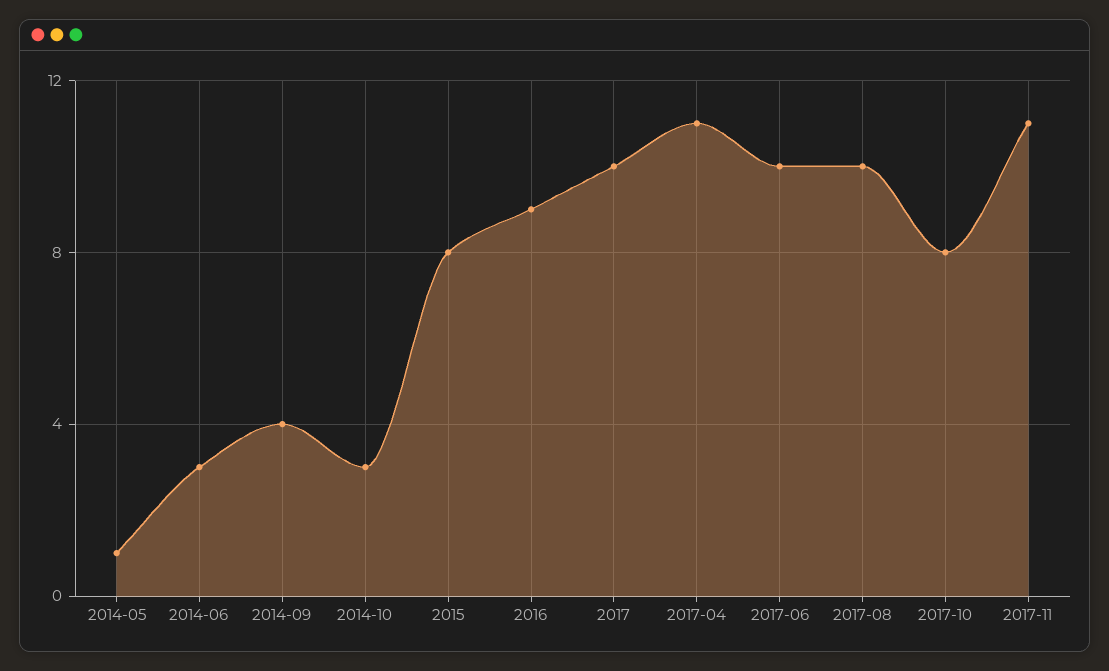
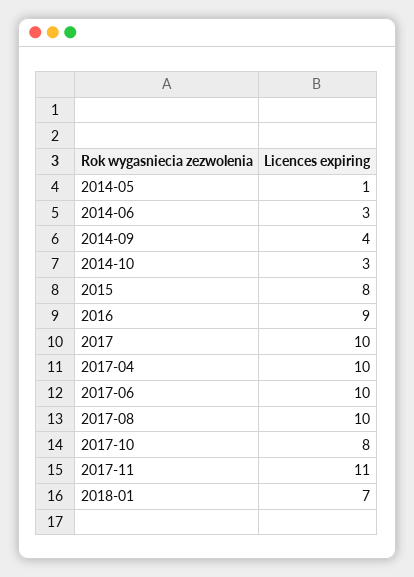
2017-04: 11 -> 10
2018-01: none -> 7

